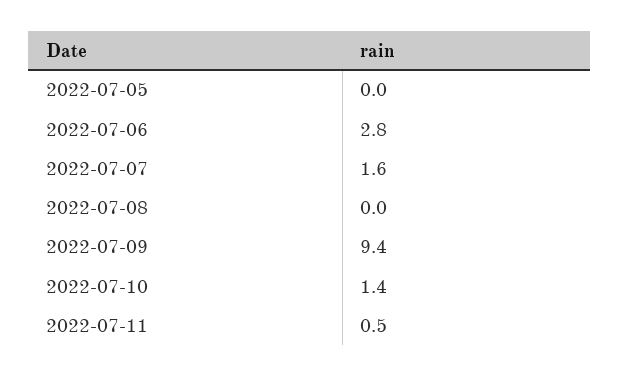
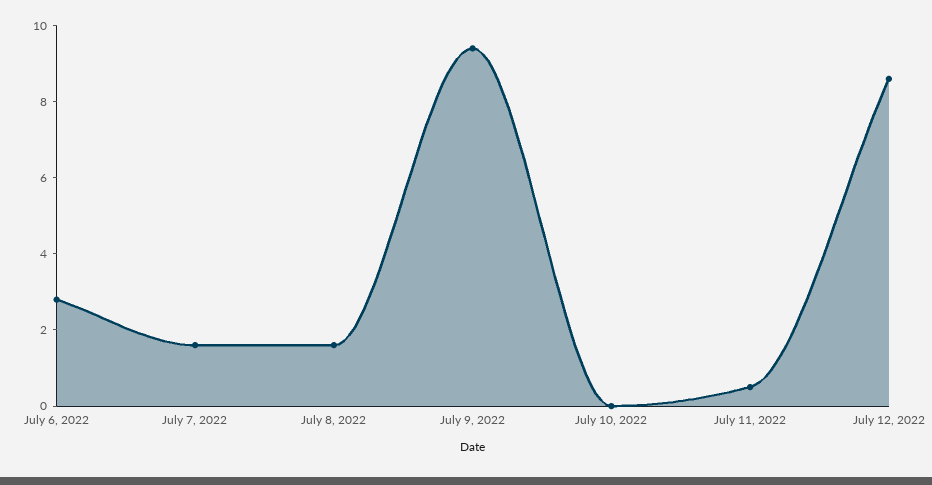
2022-07-05: 0 -> none
2022-07-08: 0 -> 1.5
2022-07-10: 1.4 -> 0
July 12, 2022: none -> 8.5

